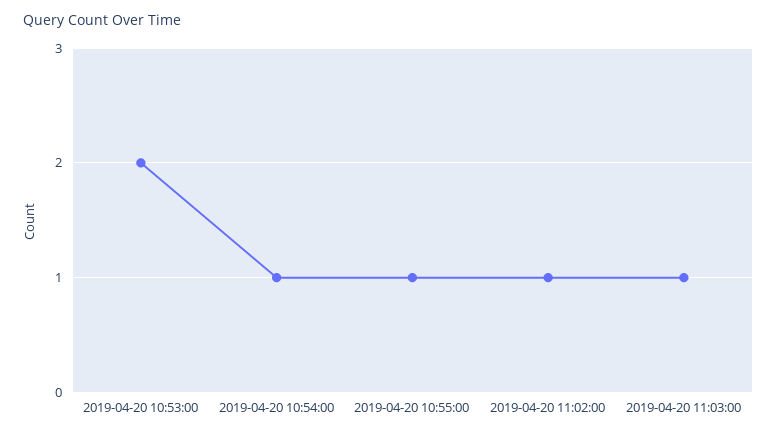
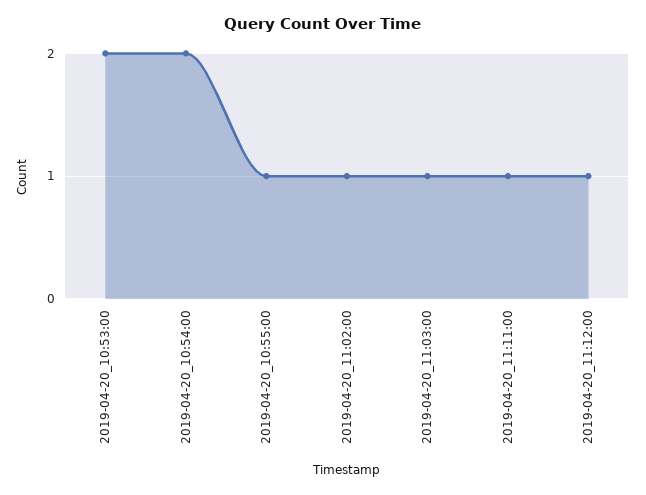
2019-04-20 10:54:00: 1 -> 2
2019-04-20_11:11:00: none -> 1
2019-04-20_11:12:00: none -> 1

